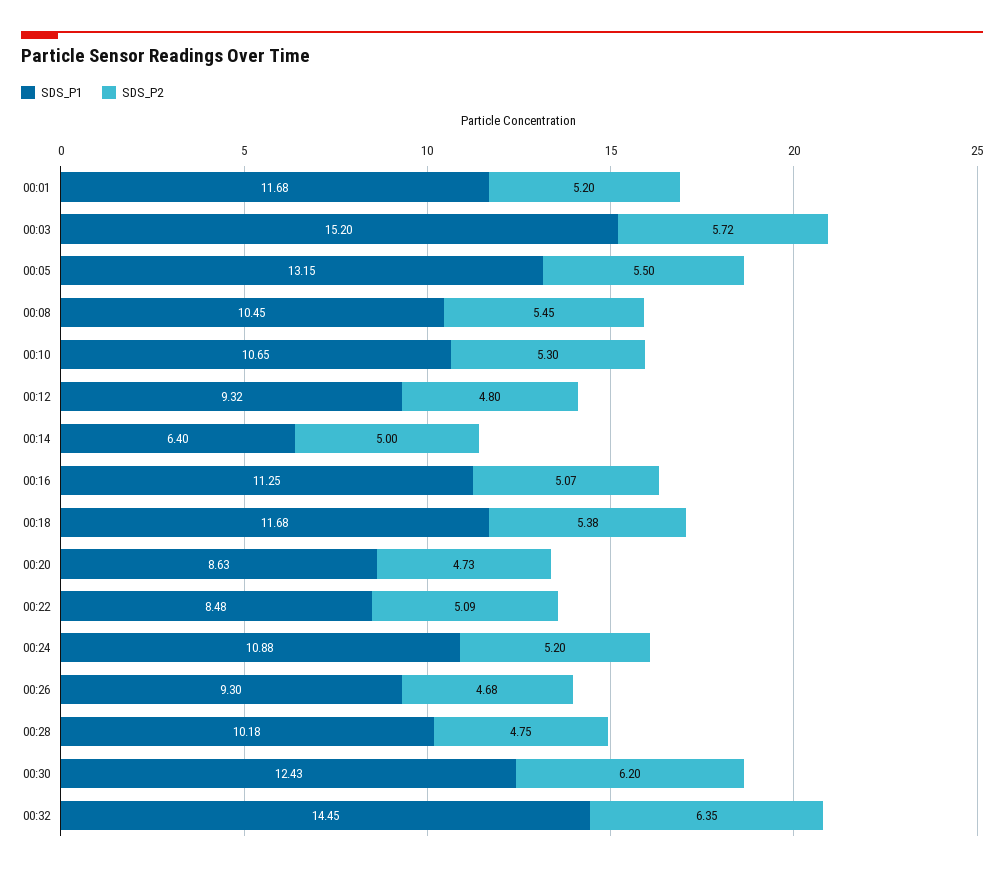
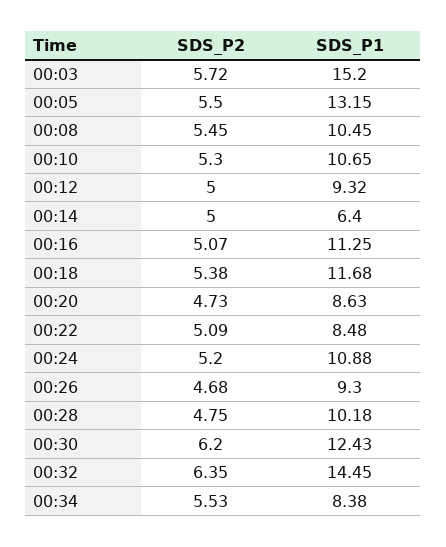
SDS_P1, 00:01: 11.68 -> none
SDS_P2, 00:01: 5.2 -> none
SDS_P2, 00:12: 4.8 -> 5
SDS_P2, 00:34: none -> 5.53
SDS_P1, 00:34: none -> 8.38

